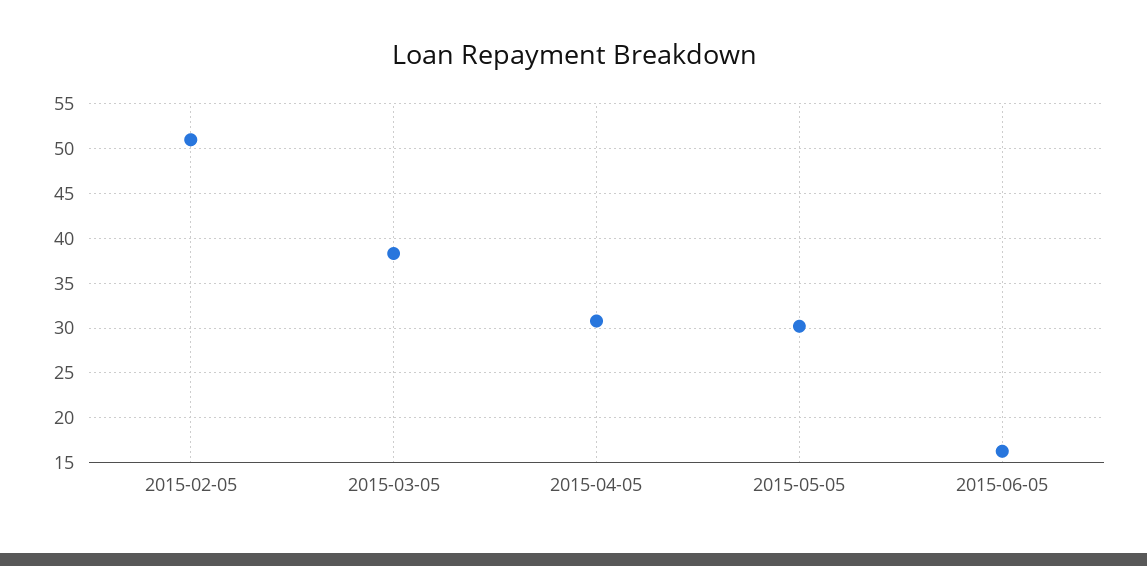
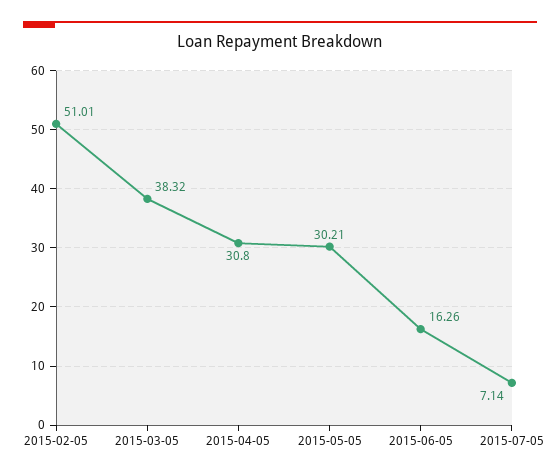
2015-07-05: none -> 7.14

